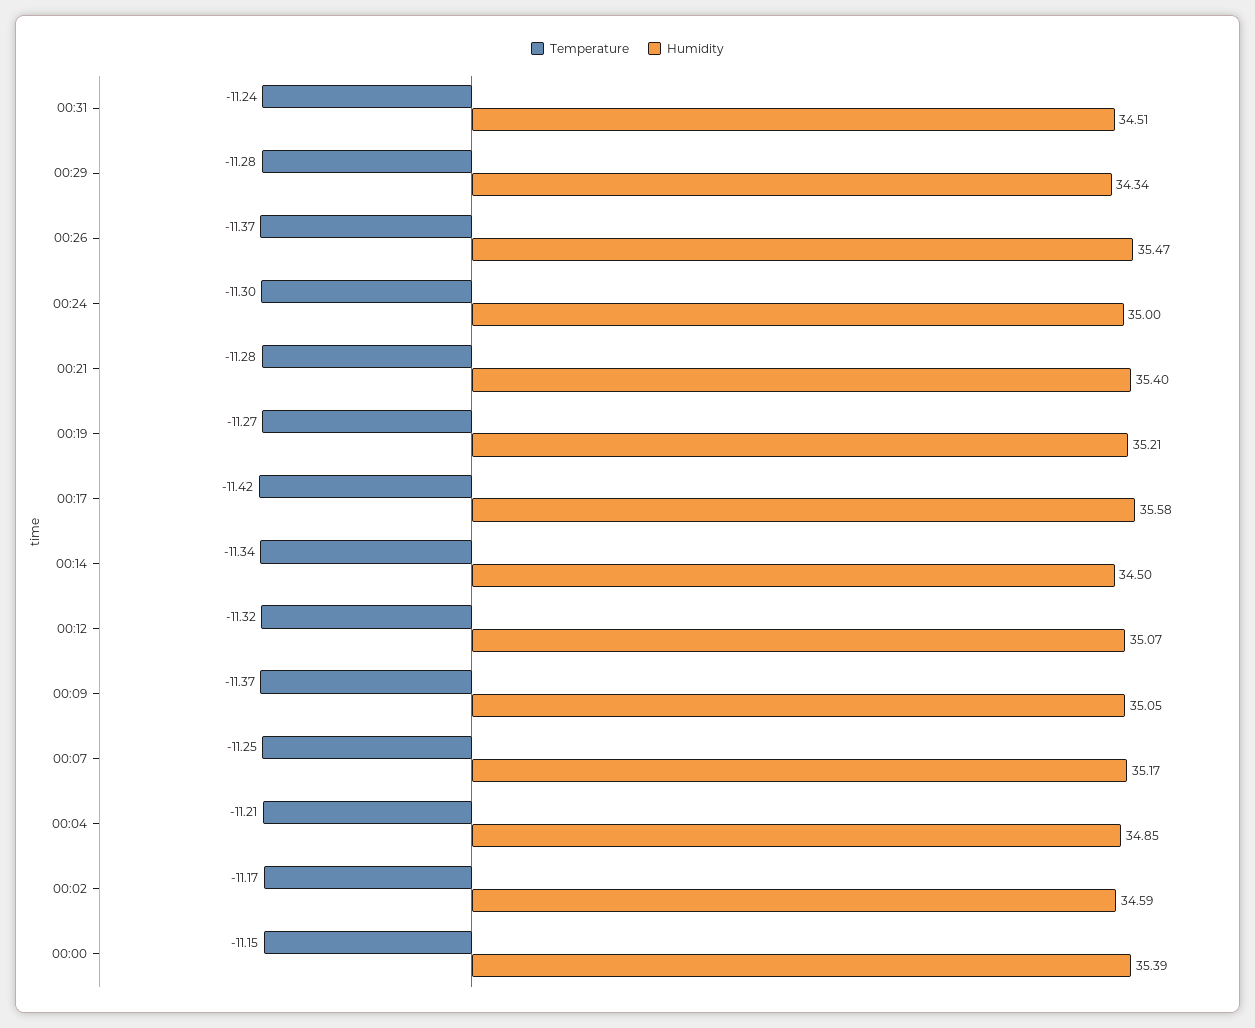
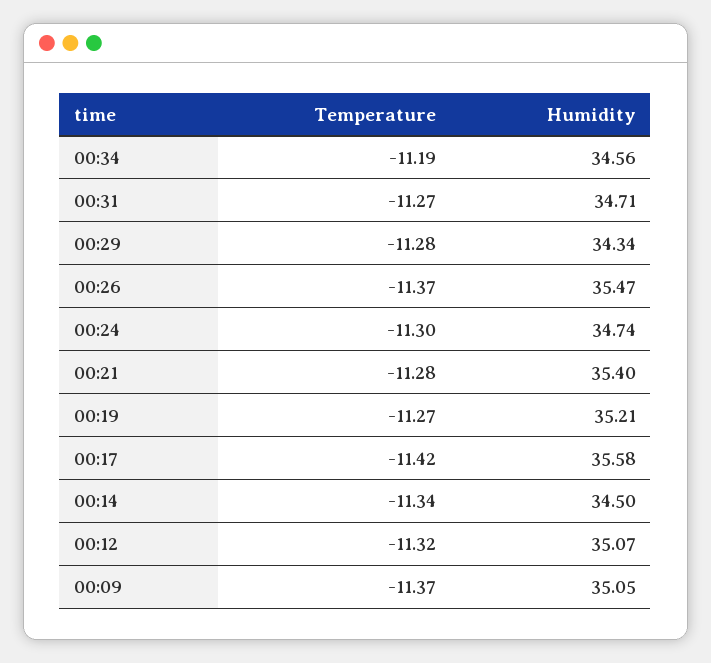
Temperature, 00:31: -11.24 -> -11.27
Humidity, 00:31: 34.51 -> 34.71
Humidity, 00:24: 35 -> 34.74
Temperature, 00:07: -11.25 -> none
Humidity, 00:07: 35.17 -> none
Temperature, 00:04: -11.21 -> none
Humidity, 00:04: 34.85 -> none
Temperature, 00:02: -11.17 -> none
Humidity, 00:02: 34.59 -> none
Temperature, 00:00: -11.15 -> none
Humidity, 00:00: 35.39 -> none
Temperature, 00:34: none -> -11.19
Humidity, 00:34: none -> 34.56

